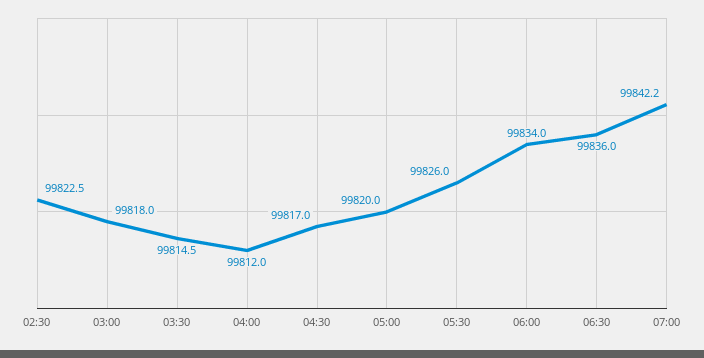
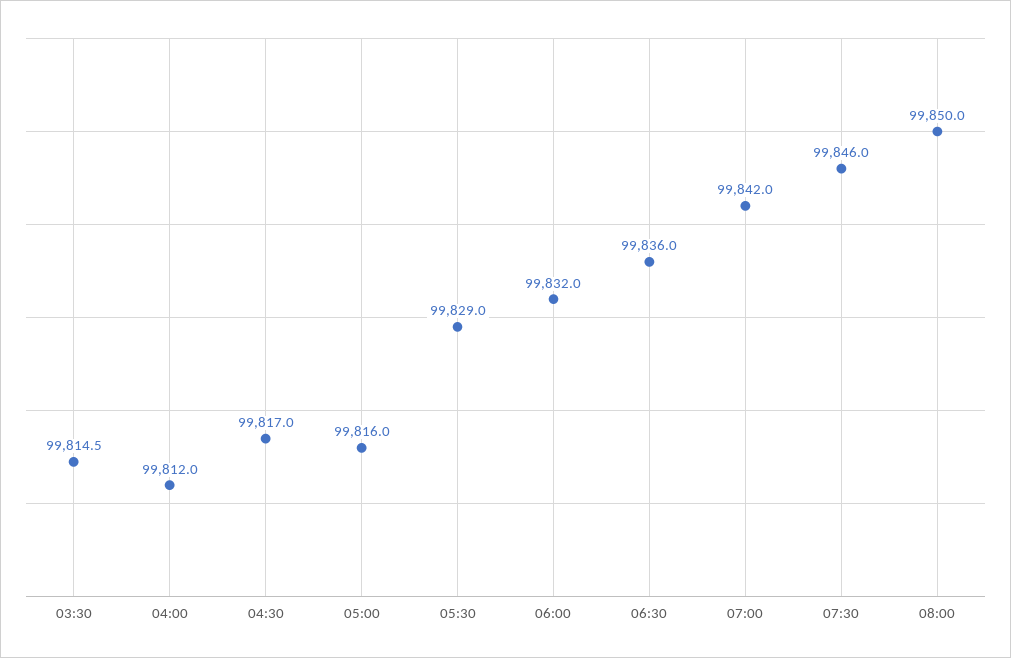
02:30: 99822.5 -> none
03:00: 99818 -> none
05:00: 99820 -> 99816
05:30: 99826 -> 99829
06:00: 99834 -> 99832
07:00: 99842.2 -> 99842
07:30: none -> 99846
08:00: none -> 99850

